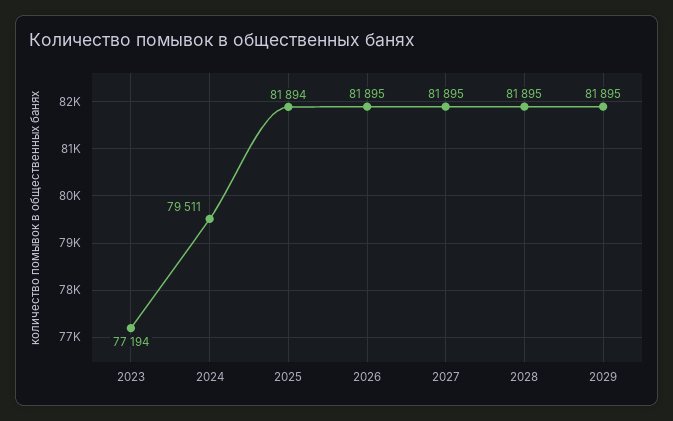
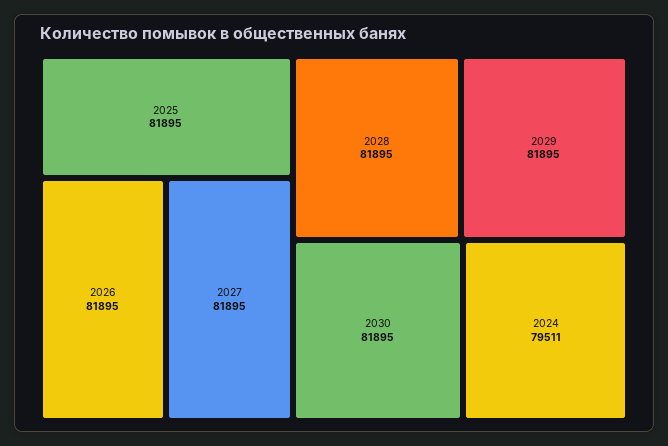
2023: 77194 -> none
2025: 81894 -> 81895
2030: none -> 81895

